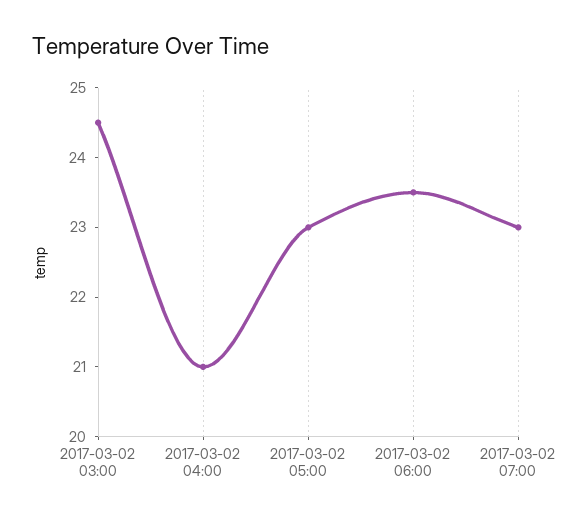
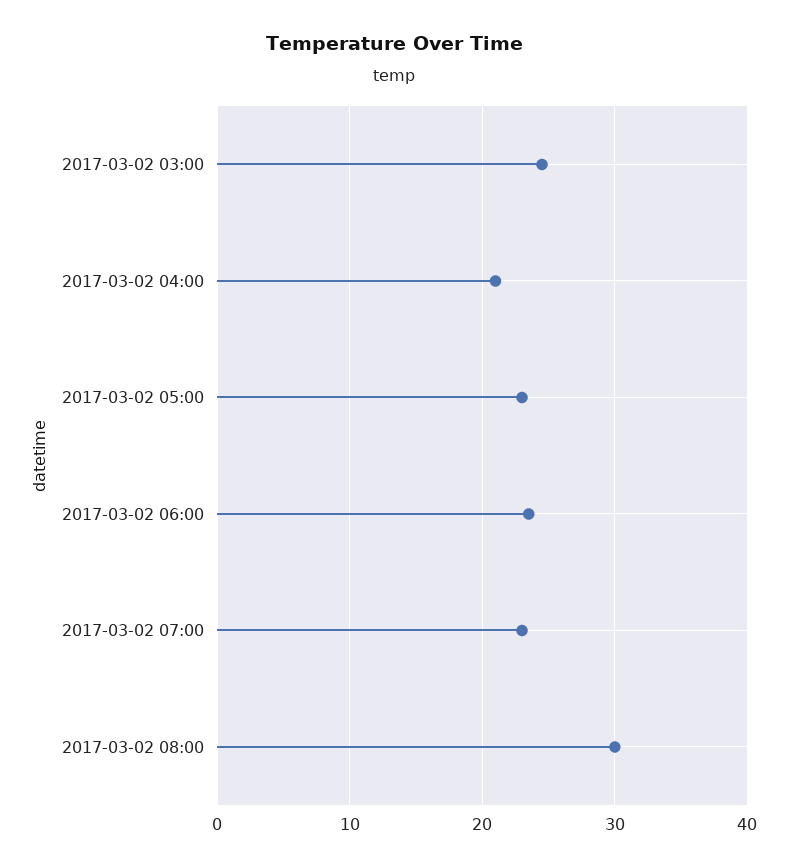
2017-03-02 08:00: none -> 30

